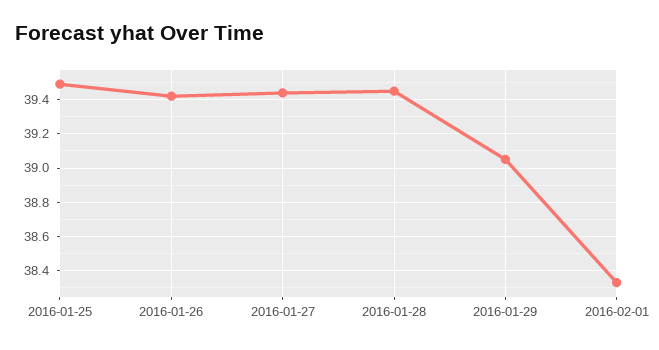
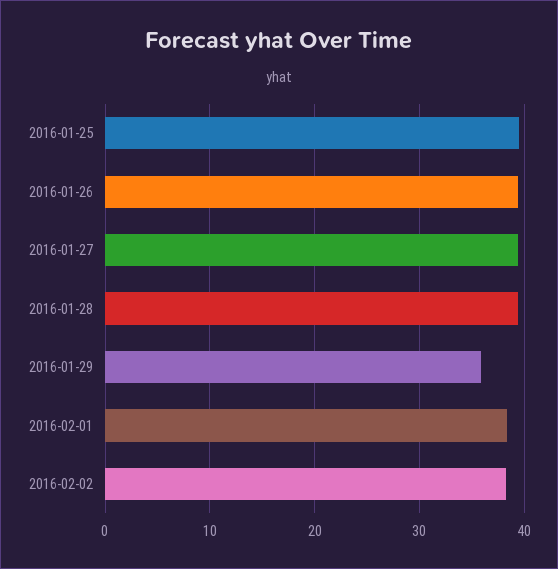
2016-01-29: 39.05 -> 36
2016-02-02: none -> 38

